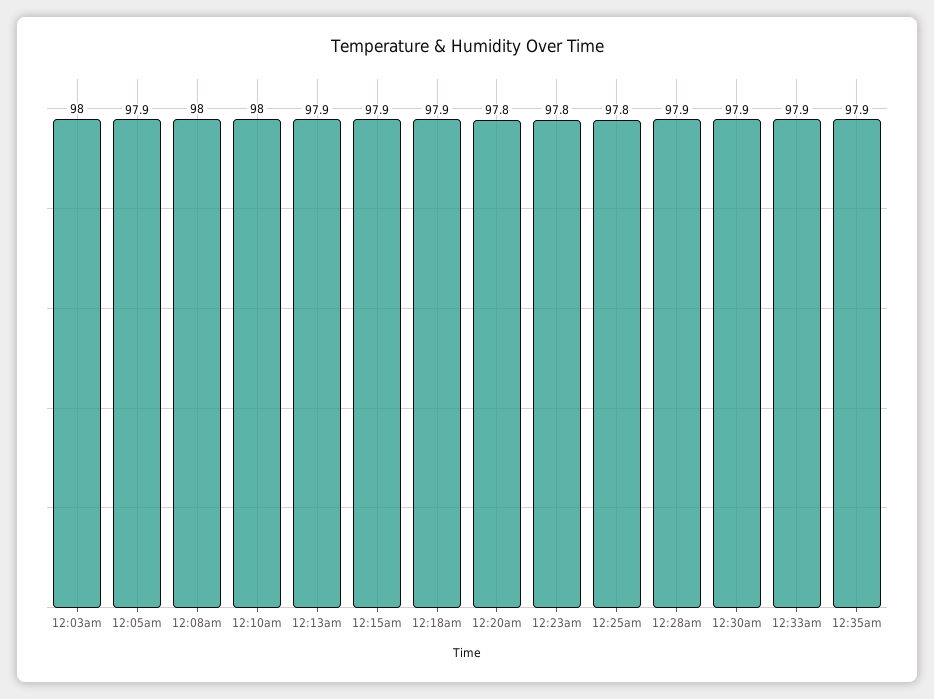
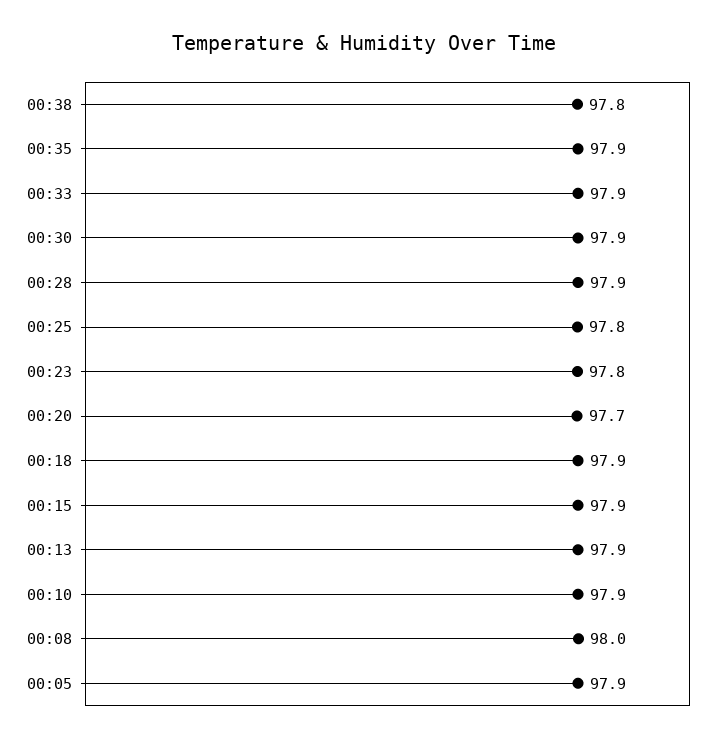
12:03am: 98 -> none
12:10am: 98 -> 97.9
12:20am: 97.8 -> 97.7
00:38: none -> 97.8

